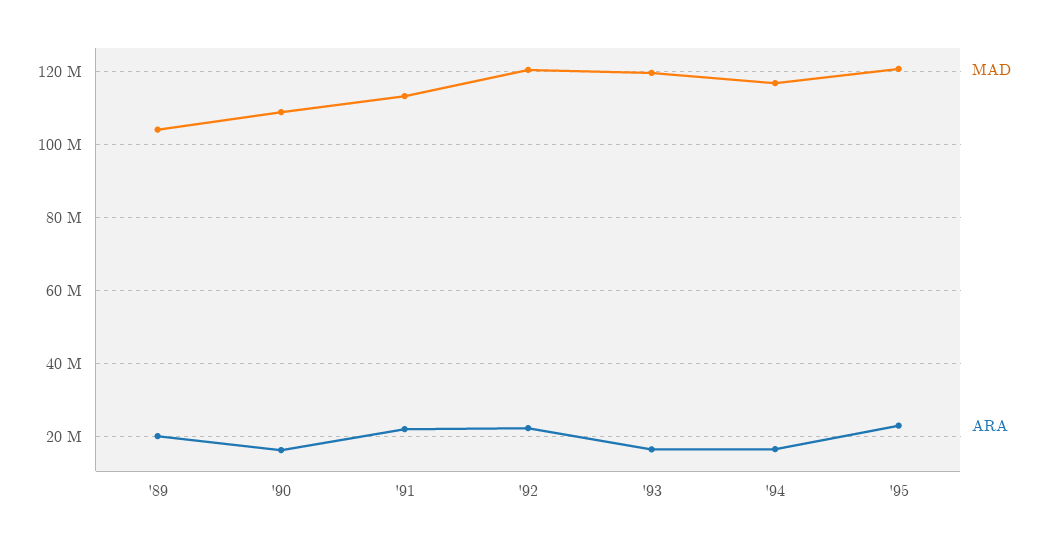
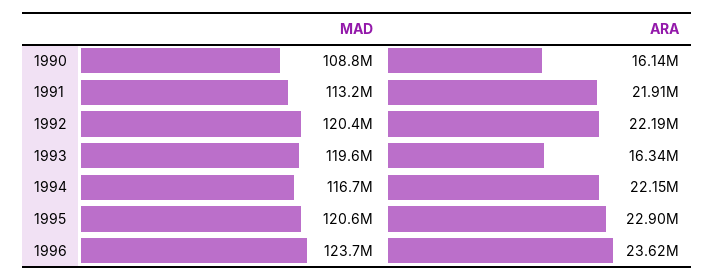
MAD, '89: 104000000 -> none
ARA, '89: 20000000 -> none
ARA, '94: 16000000 -> 22150000
MAD, 1996: none -> 123700000
ARA, 1996: none -> 23620000

